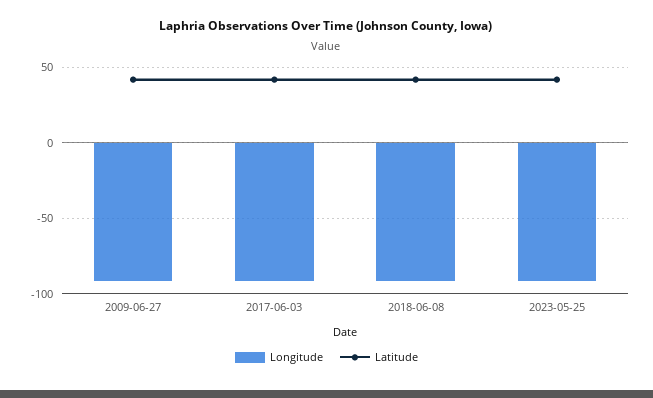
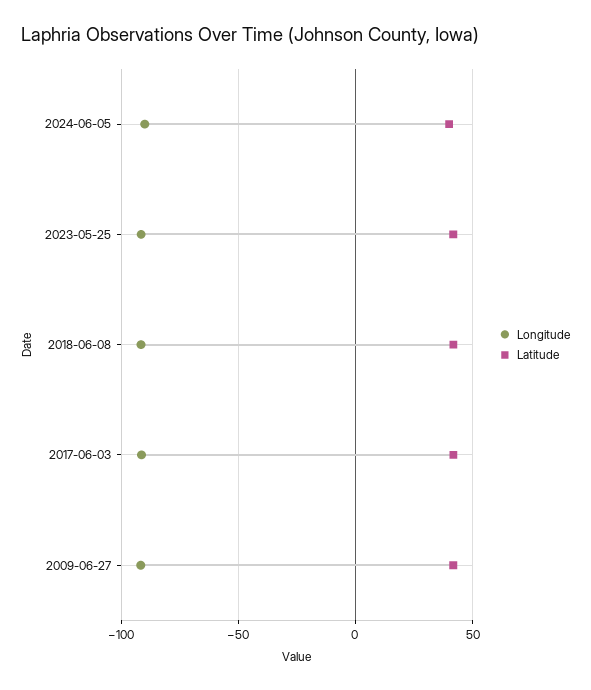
Longitude, 2024-06-05: none -> -90
Latitude, 2024-06-05: none -> 40

